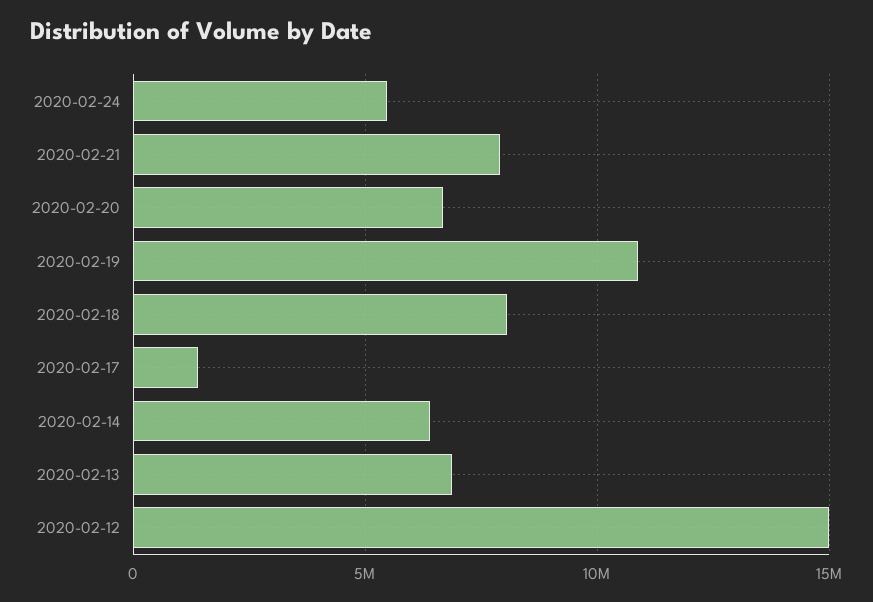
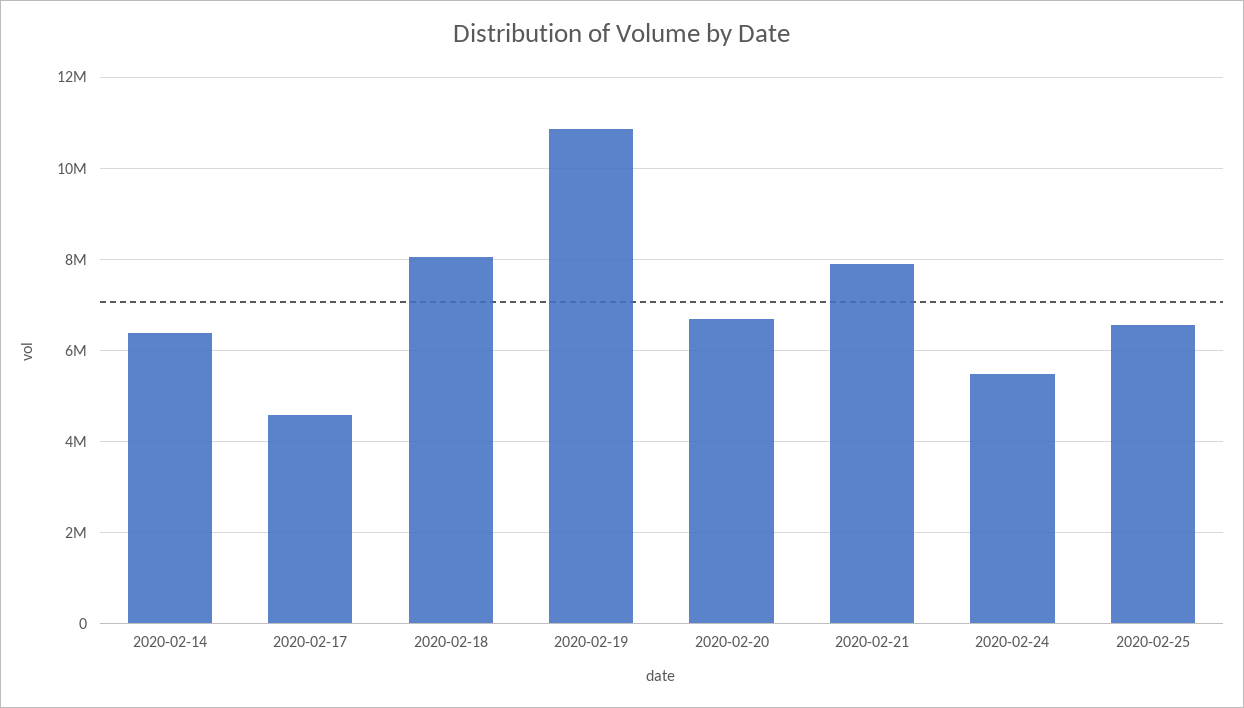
2020-02-17: 1500000 -> 4600000
2020-02-13: 7000000 -> none
2020-02-12: 15000000 -> none
2020-02-25: none -> 6600000

